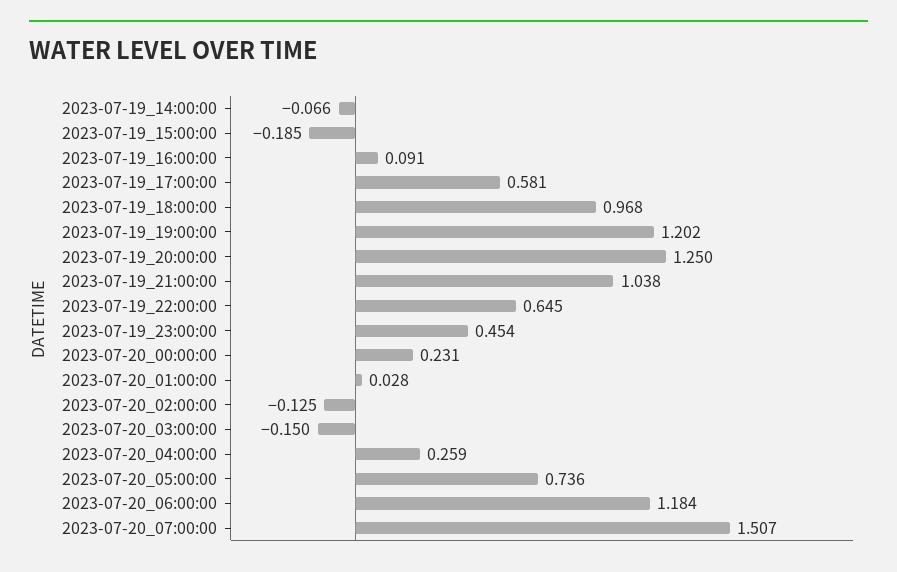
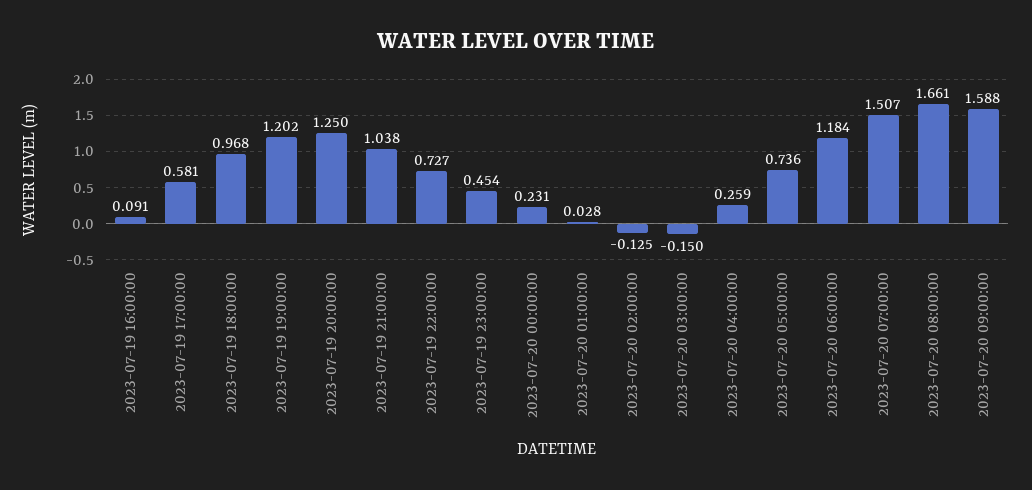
2023-07-19_14:00:00: -0.066 -> none
2023-07-19_15:00:00: -0.185 -> none
2023-07-19_22:00:00: 0.645 -> 0.727
2023-07-20 08:00:00: none -> 1.661
2023-07-20 09:00:00: none -> 1.588

